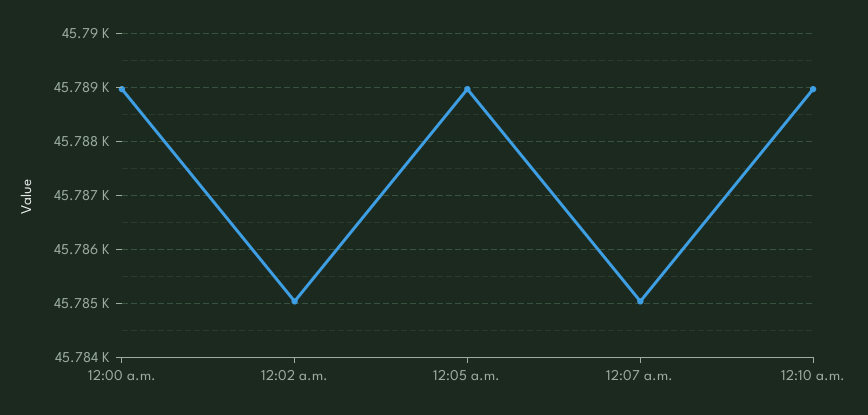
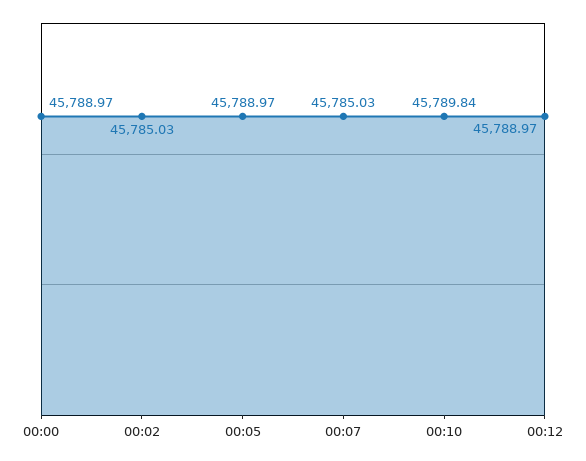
12:10 a.m.: 45789 -> 45789.84
00:12: none -> 45788.97

